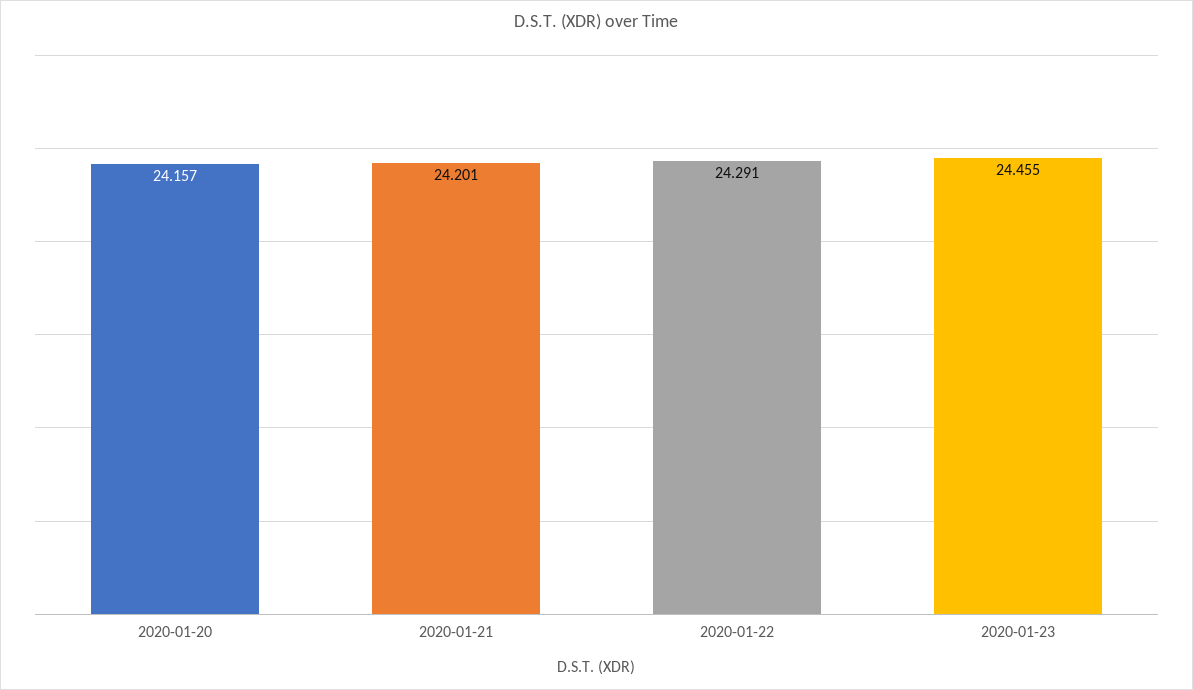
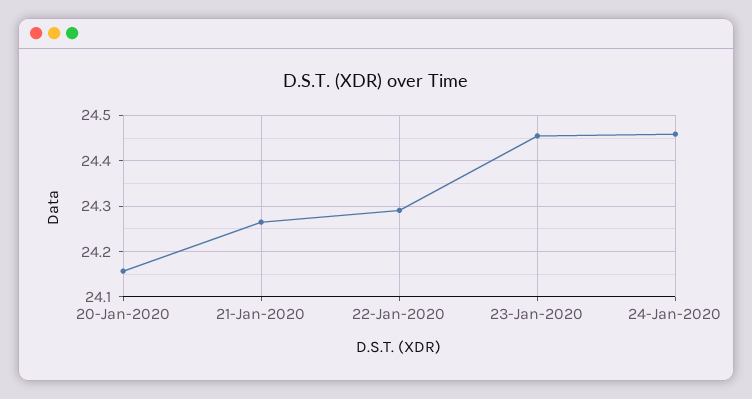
2020-01-21: 24.201 -> 24.26
24-Jan-2020: none -> 24.46

